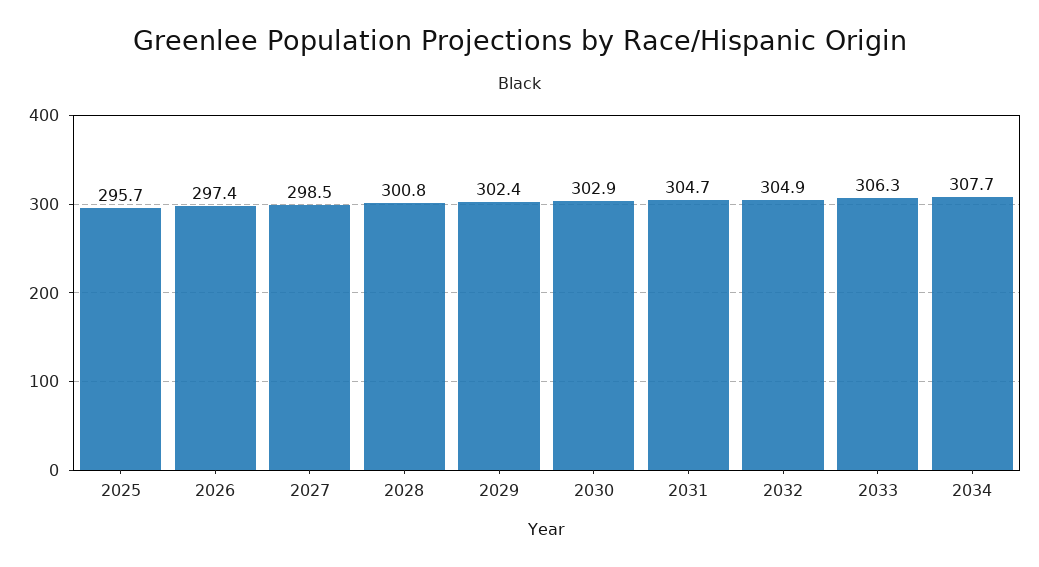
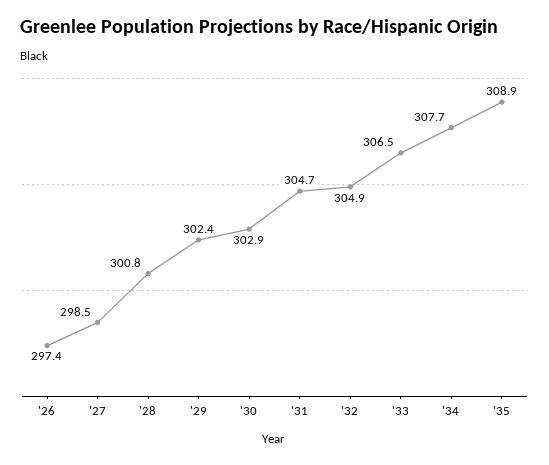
2025: 295.7 -> none
2033: 306.3 -> 306.5
'35: none -> 308.9

